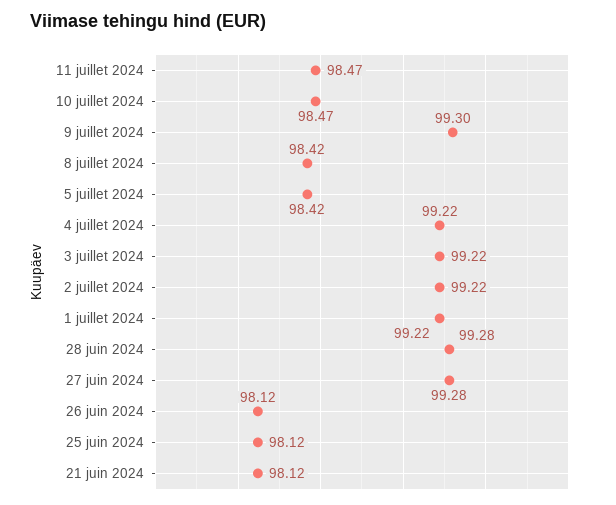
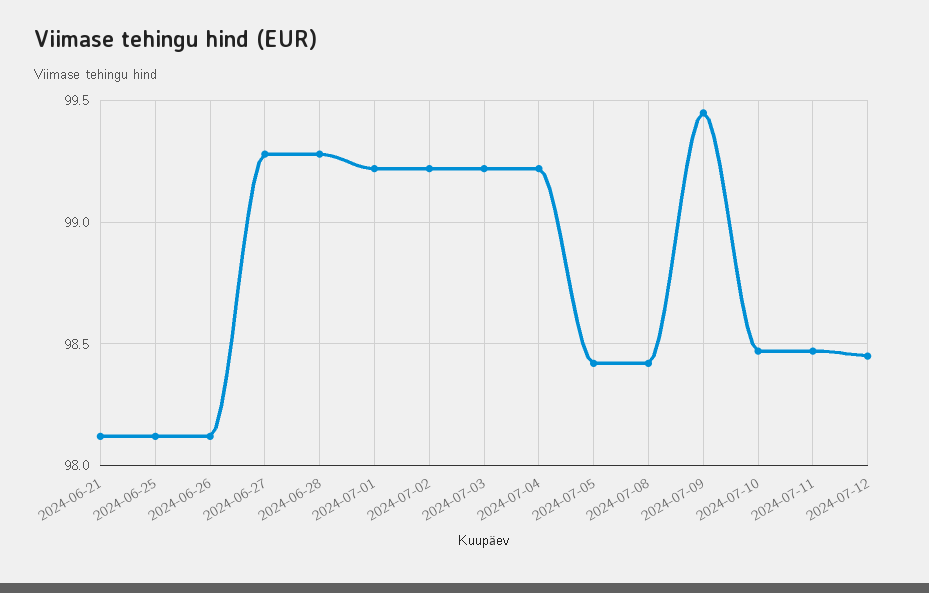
9 juillet 2024: 99.3 -> 99.45
2024-07-12: none -> 98.45

